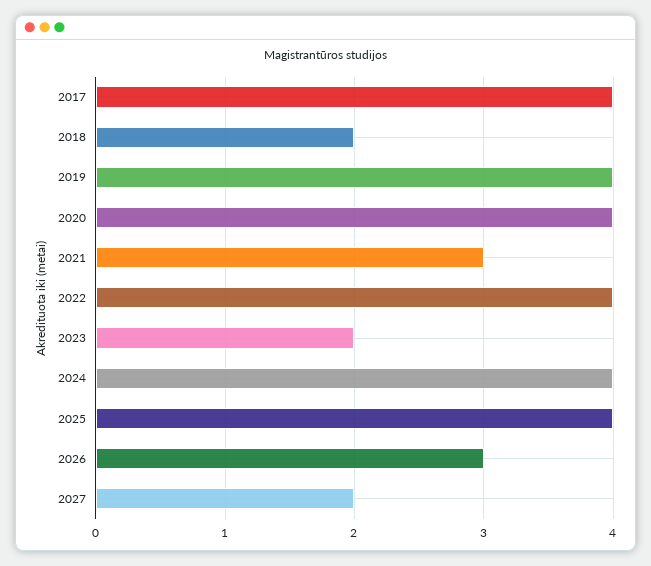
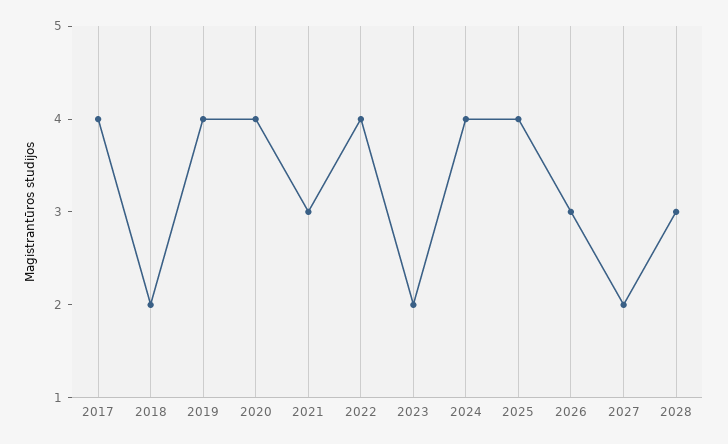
2028: none -> 3

